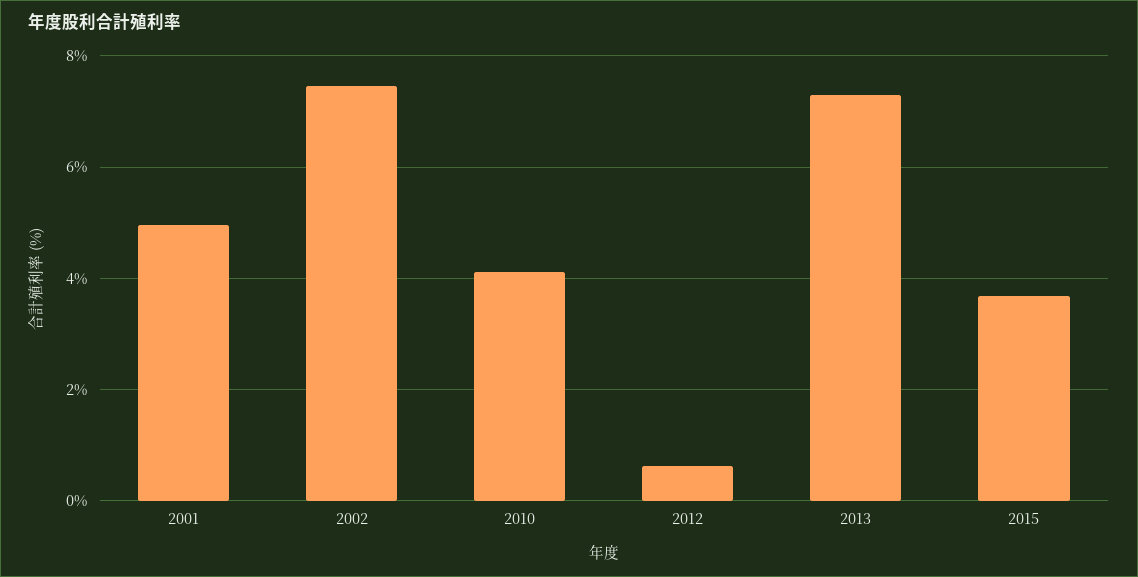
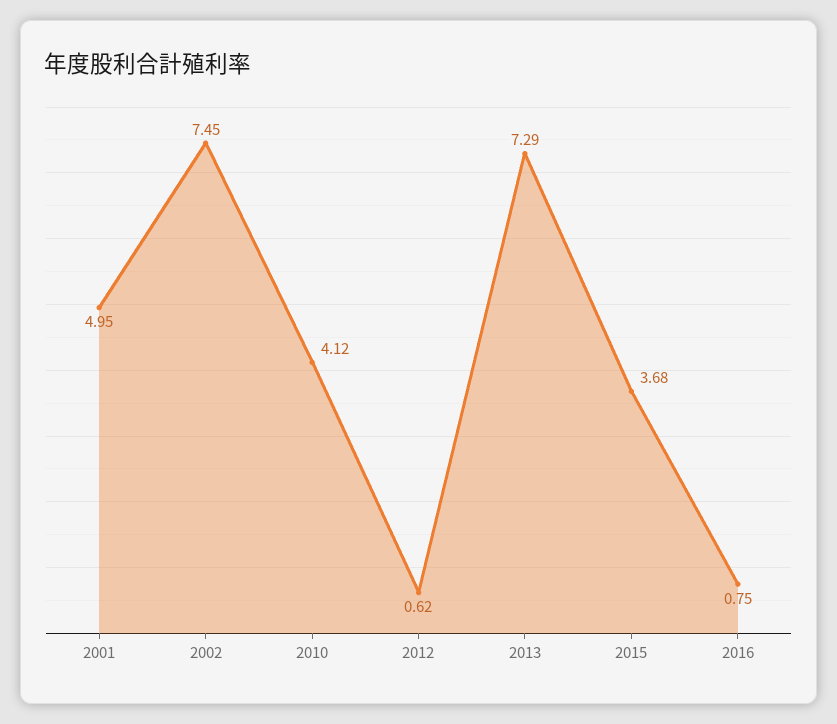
2016: none -> 0.75

